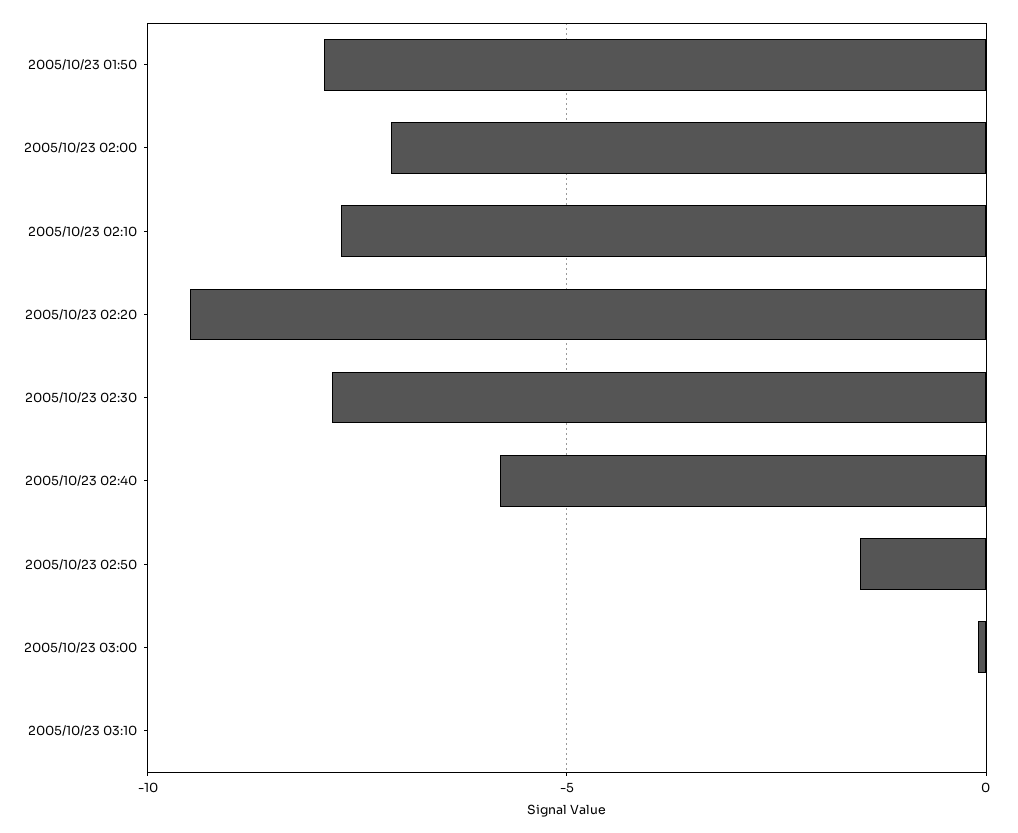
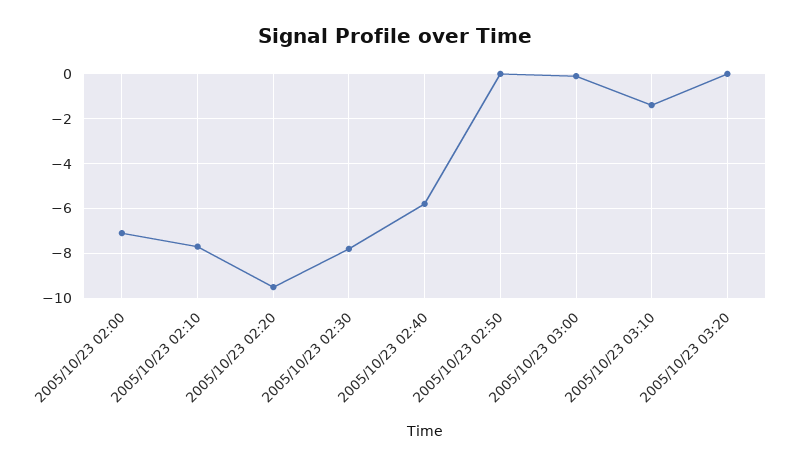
2005/10/23 01:50: -8 -> none
2005/10/23 02:50: -1.5 -> 0
2005/10/23 03:10: 0 -> -1.5
2005/10/23 03:20: none -> 0

